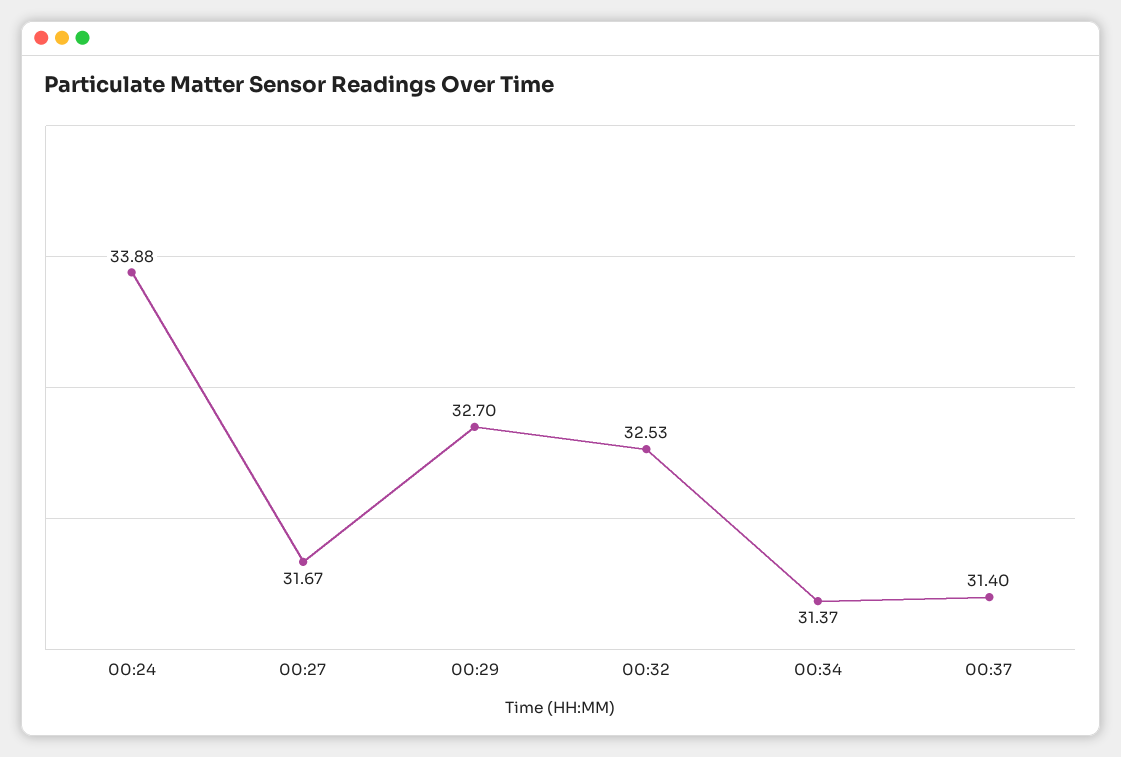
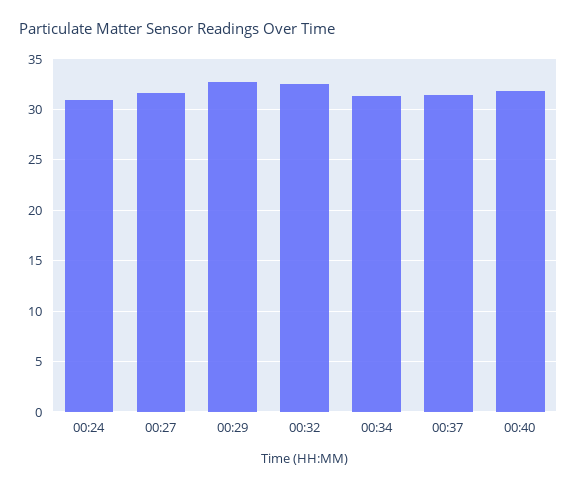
00:24: 33.88 -> 31
00:40: none -> 32

